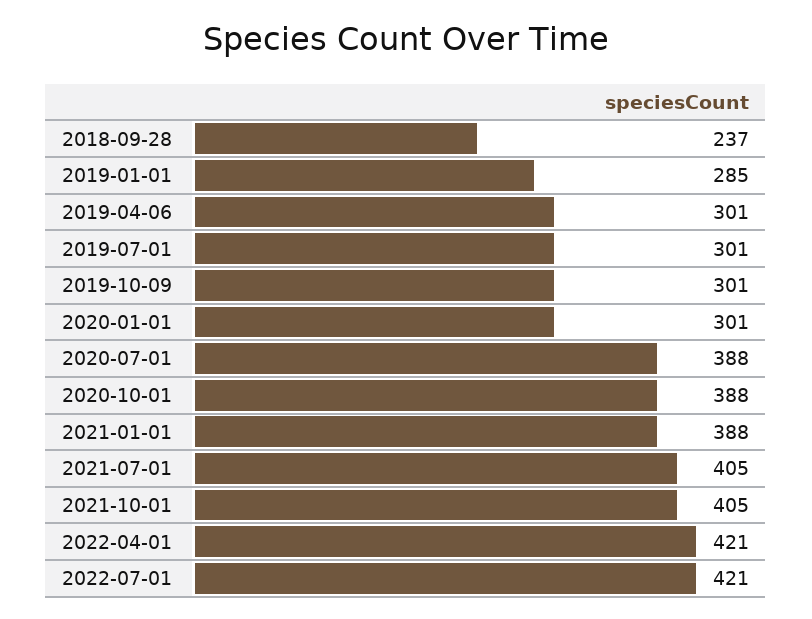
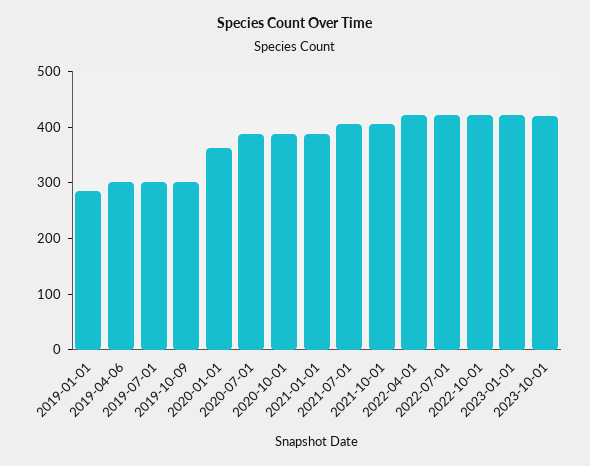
2018-09-28: 237 -> none
2020-01-01: 301 -> 360
2022-10-01: none -> 420
2023-01-01: none -> 420
2023-10-01: none -> 420

